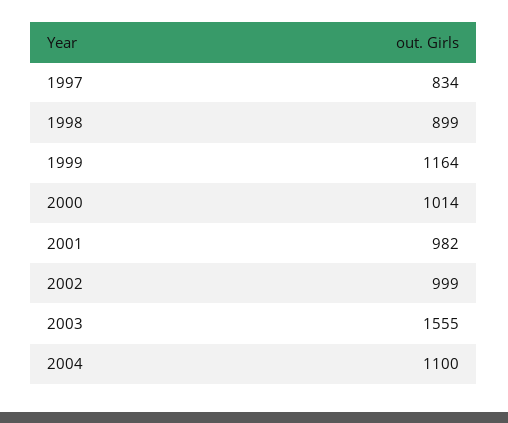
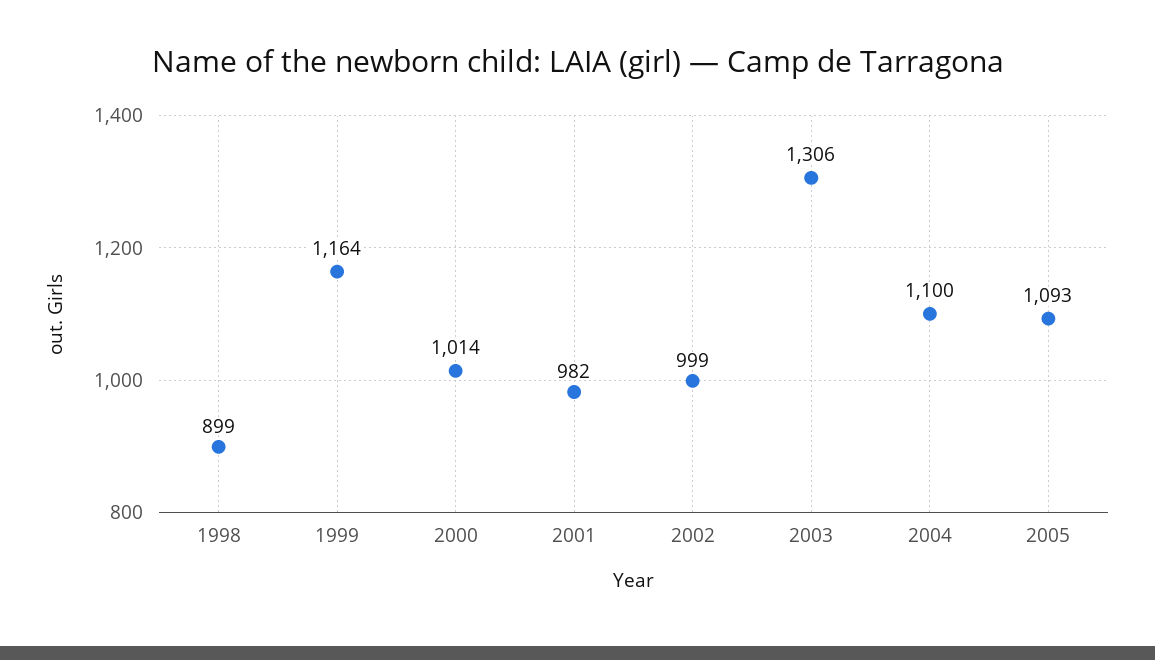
1997: 834 -> none
2003: 1555 -> 1306
2005: none -> 1093

